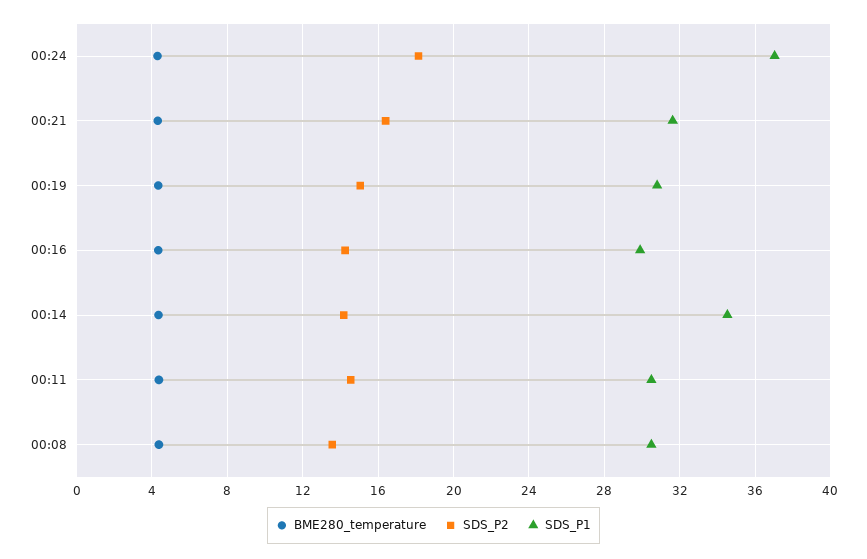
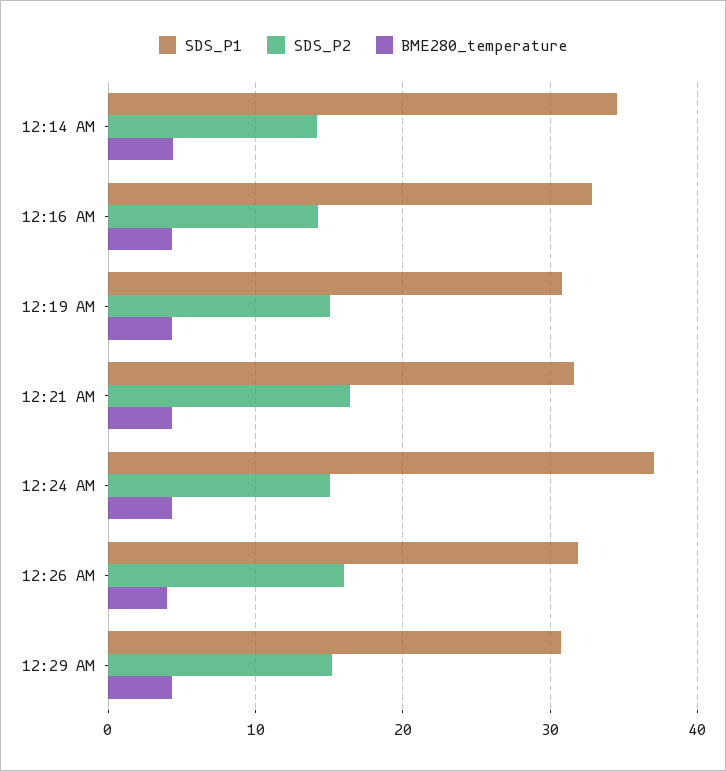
SDS_P2, 00:24: 18 -> 15
SDS_P1, 00:16: 30 -> 33
BME280_temperature, 00:11: 4.5 -> none
SDS_P2, 00:11: 14.5 -> none
SDS_P1, 00:11: 30.5 -> none
BME280_temperature, 00:08: 4.5 -> none
SDS_P2, 00:08: 13.5 -> none
SDS_P1, 00:08: 30.5 -> none
SDS_P1, 12:26 AM: none -> 32
SDS_P2, 12:26 AM: none -> 16
BME280_temperature, 12:26 AM: none -> 4
SDS_P1, 12:29 AM: none -> 31
SDS_P2, 12:29 AM: none -> 15
BME280_temperature, 12:29 AM: none -> 4

